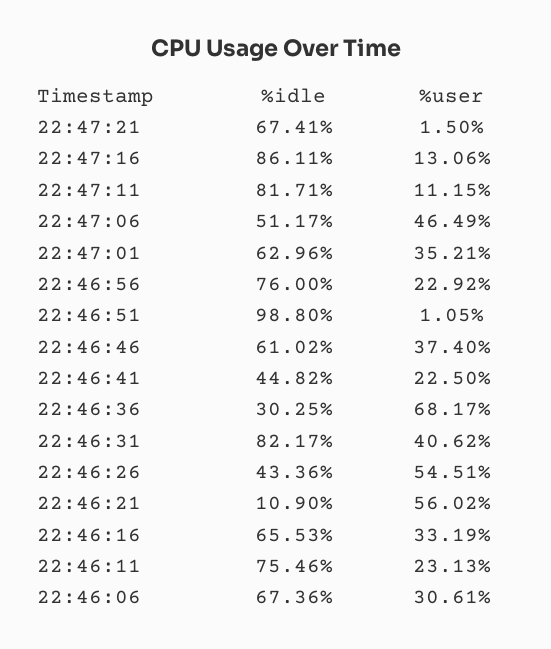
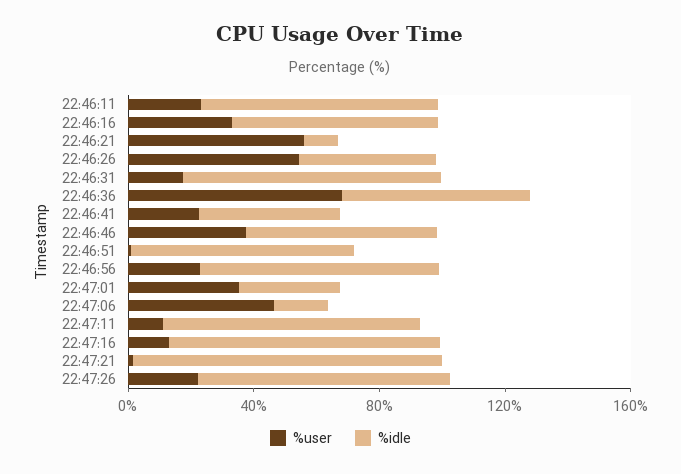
%idle, 22:47:21: 67.41 -> 100
%idle, 22:47:06: 51.17 -> 20
%idle, 22:47:01: 62.96 -> 30
%idle, 22:46:51: 98.8 -> 70
%idle, 22:46:36: 30.25 -> 60
%user, 22:46:31: 40.62 -> 20
%idle, 22:46:06: 67.36 -> none
%user, 22:46:06: 30.61 -> none
%user, 22:47:26: none -> 20
%idle, 22:47:26: none -> 80

